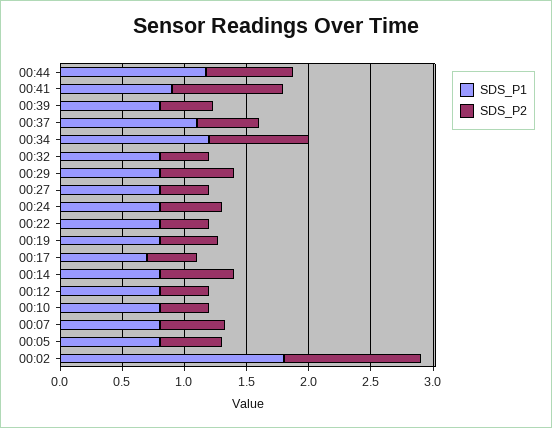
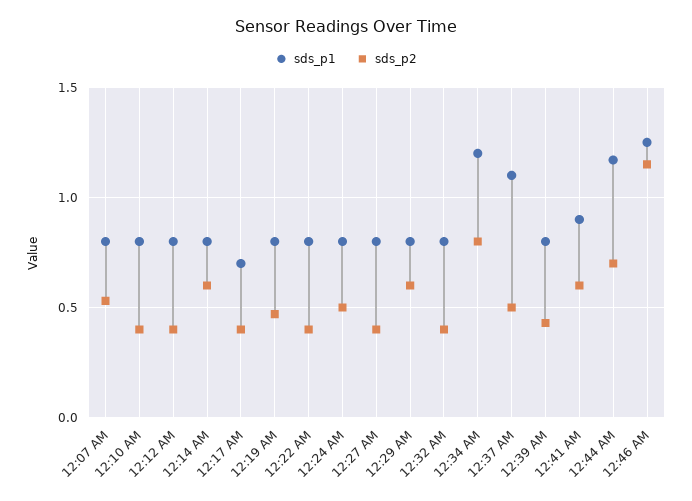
SDS_P2, 00:41: 0.9 -> 0.6
SDS_P1, 00:05: 0.8 -> none
SDS_P2, 00:05: 0.5 -> none
SDS_P1, 00:02: 1.8 -> none
SDS_P2, 00:02: 1.1 -> none
SDS_P1, 12:46 AM: none -> 1.25
SDS_P2, 12:46 AM: none -> 1.15

